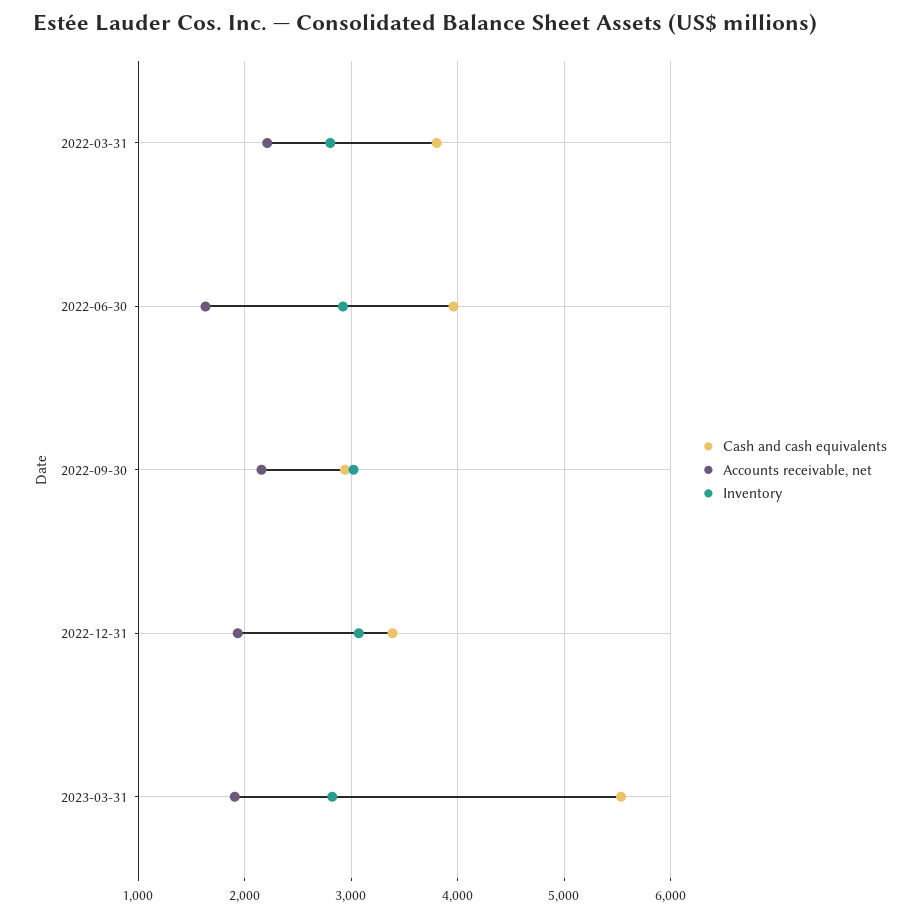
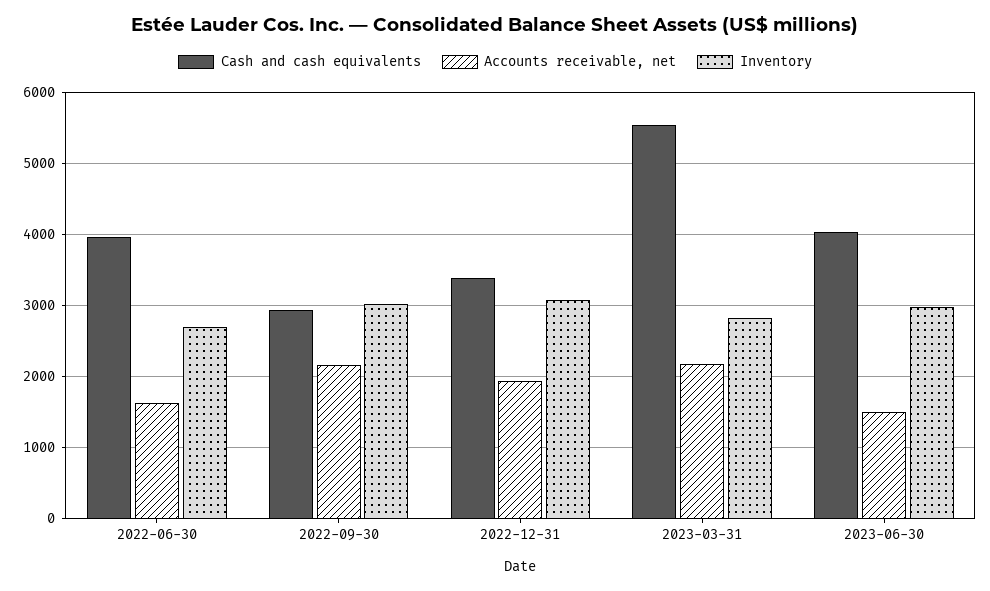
Cash and cash equivalents, 2022-03-31: 3800 -> none
Accounts receivable, net, 2022-03-31: 2200 -> none
Inventory, 2022-03-31: 2800 -> none
Inventory, 2022-06-30: 2900 -> 2700
Accounts receivable, net, 2023-03-31: 1900 -> 2200
Cash and cash equivalents, 2023-06-30: none -> 4000
Accounts receivable, net, 2023-06-30: none -> 1500
Inventory, 2023-06-30: none -> 3000

